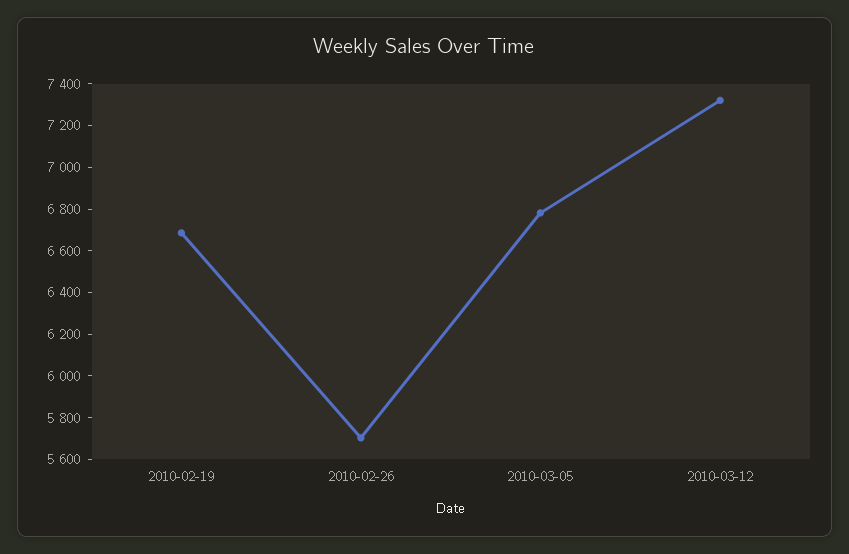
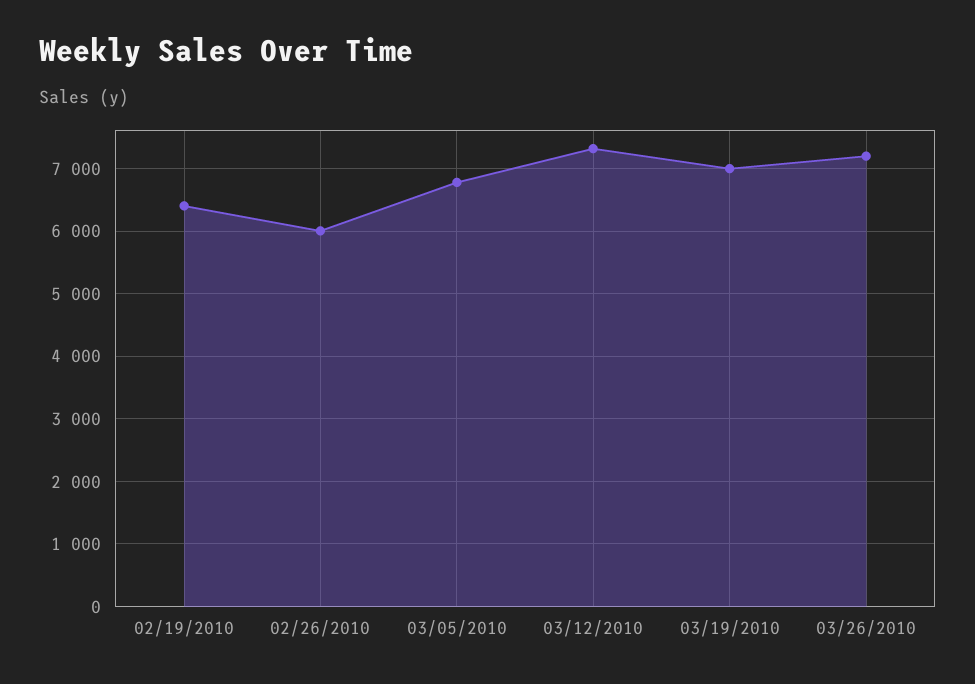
2010-02-19: 6700 -> 6400
2010-02-26: 5700 -> 6000
03/19/2010: none -> 7000
03/26/2010: none -> 7200

